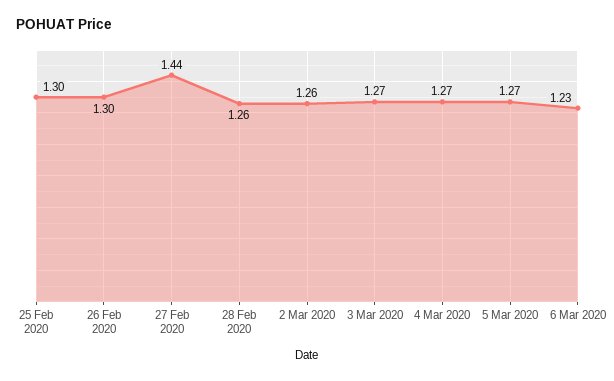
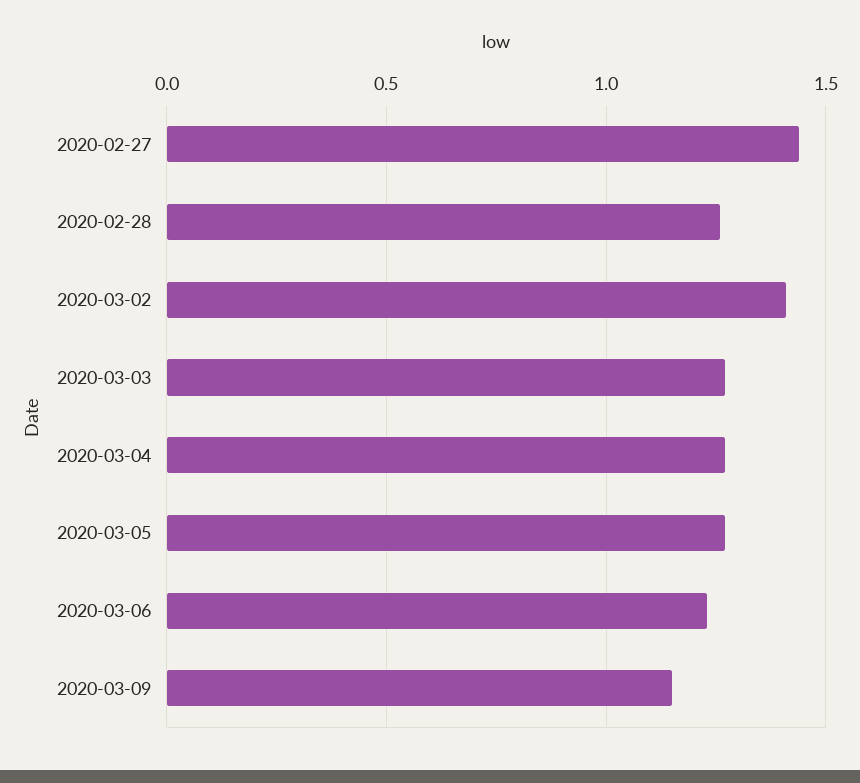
25 Feb 2020: 1.3 -> none
26 Feb 2020: 1.3 -> none
2 Mar 2020: 1.26 -> 1.4
2020-03-09: none -> 1.15

